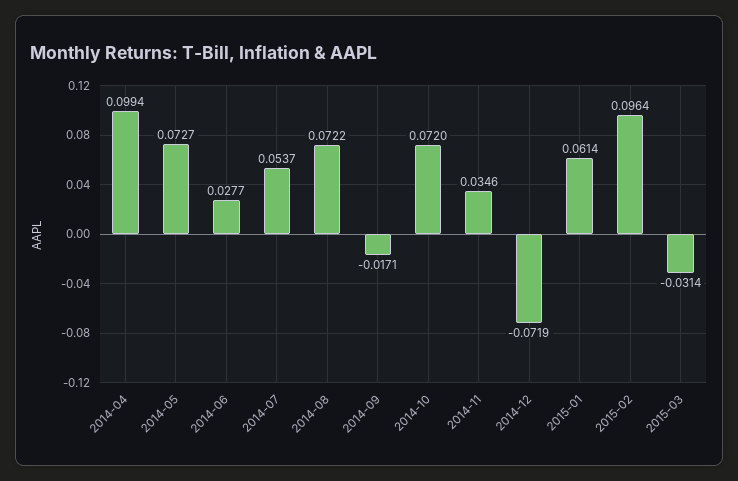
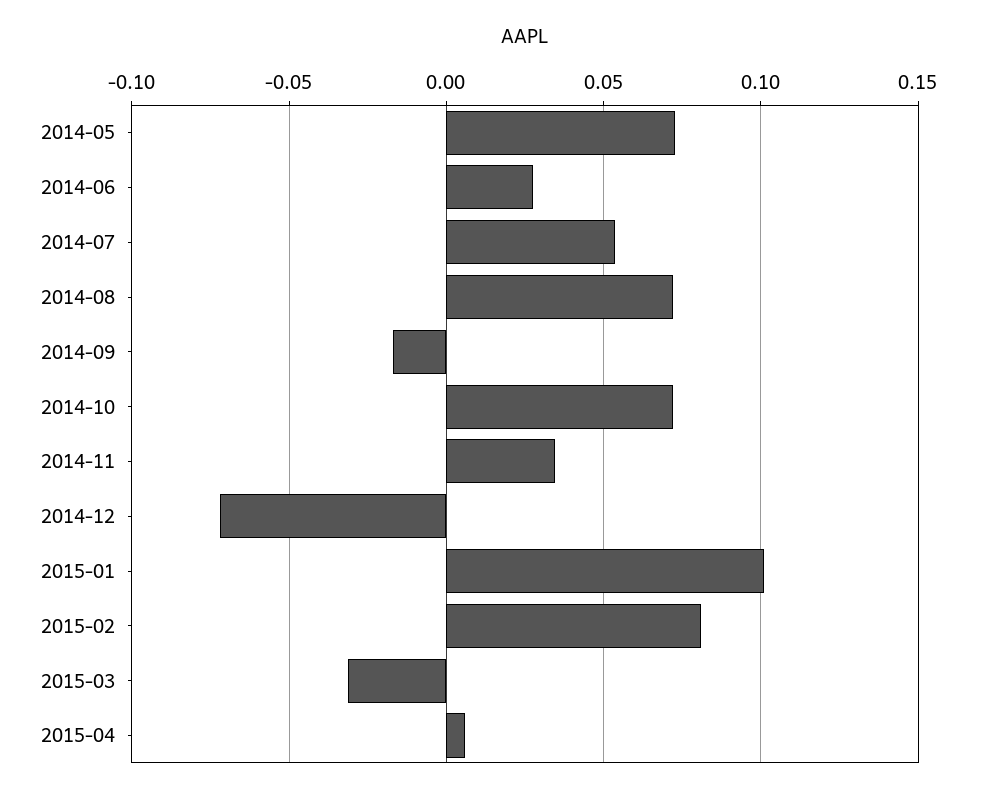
2014-04: 0.0994 -> none
2015-01: 0.0614 -> 0.1
2015-02: 0.0964 -> 0.08
2015-04: none -> 0.005

